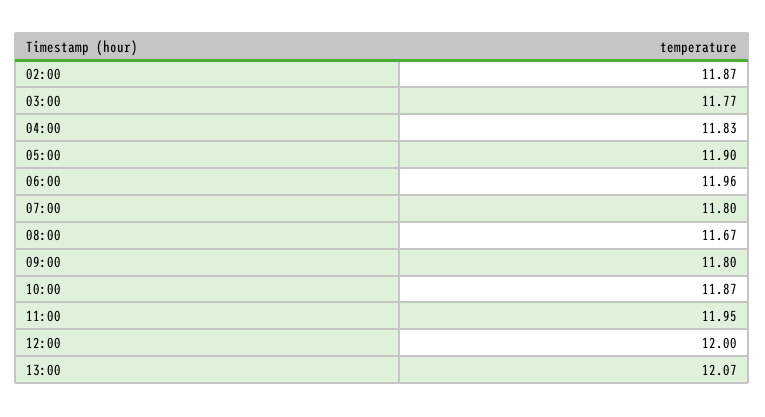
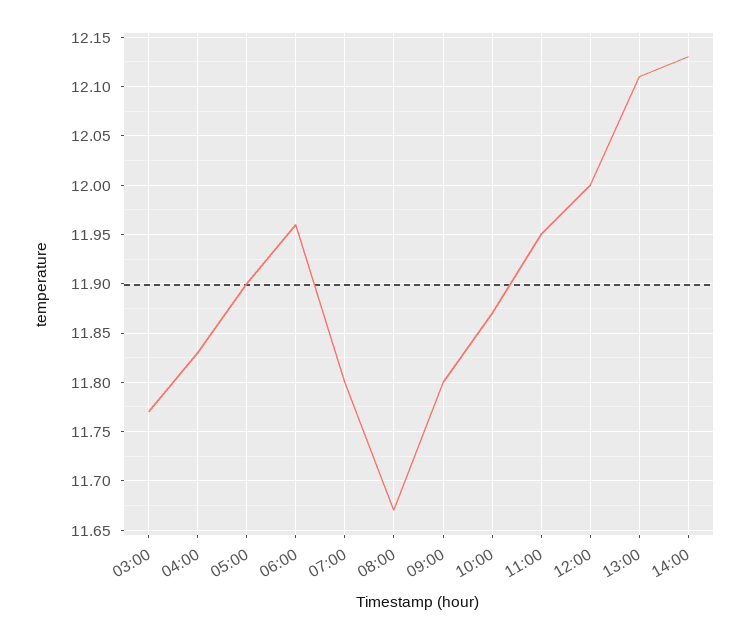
02:00: 11.87 -> none
13:00: 12.07 -> 12.11
14:00: none -> 12.13

